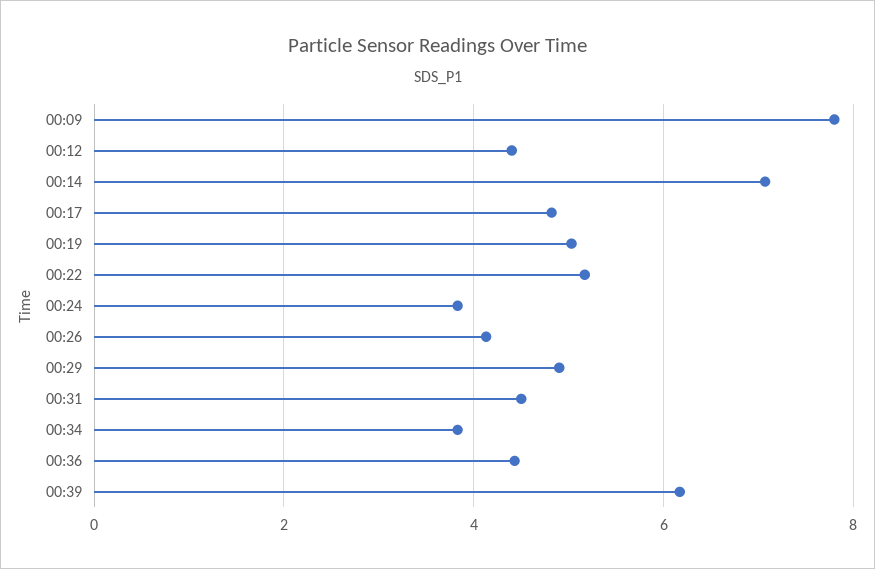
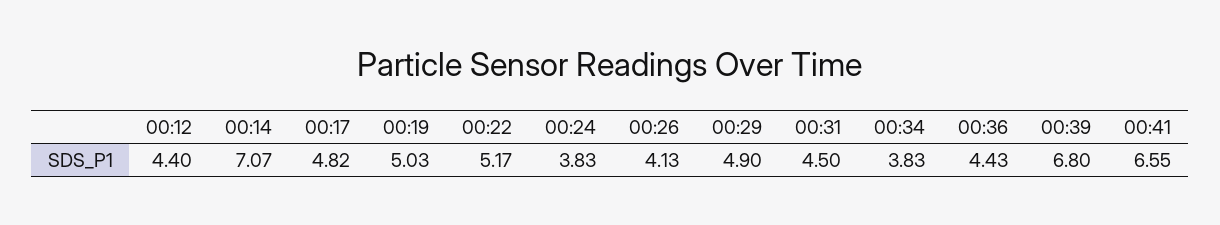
00:09: 7.8 -> none
00:39: 6.2 -> 6.8
00:41: none -> 6.55

